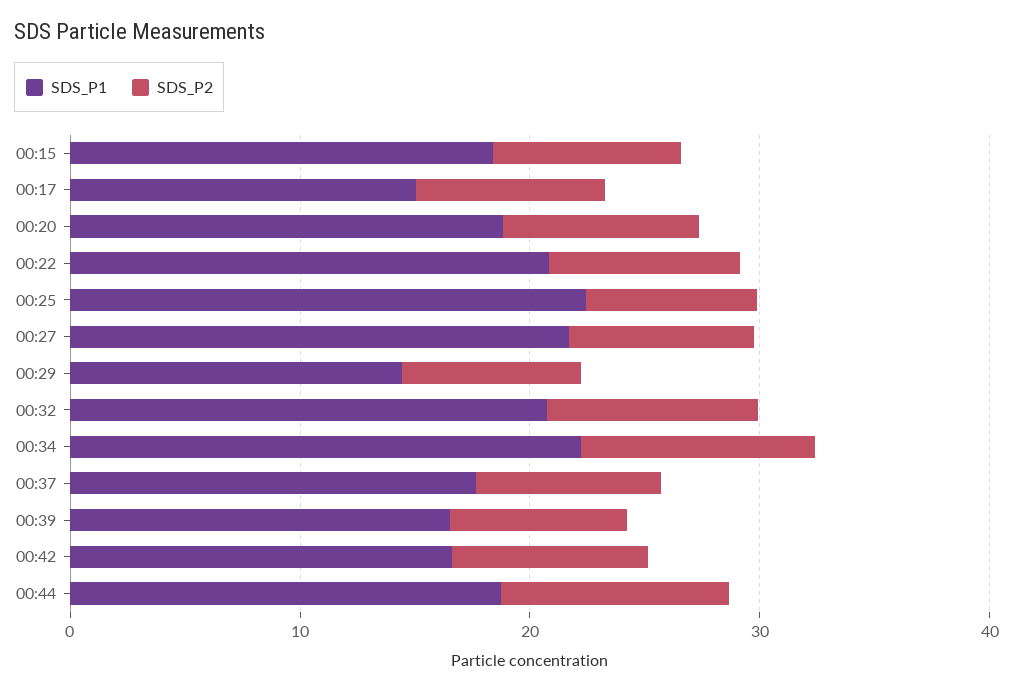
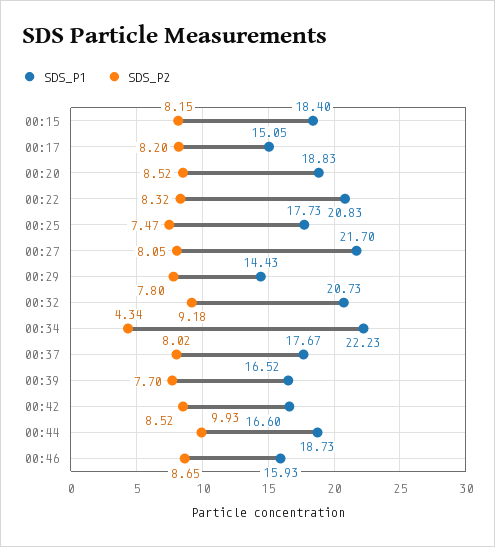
SDS_P1, 00:25: 22 -> 17.73
SDS_P2, 00:34: 10 -> 4.34
SDS_P1, 00:46: none -> 15.93
SDS_P2, 00:46: none -> 8.65

